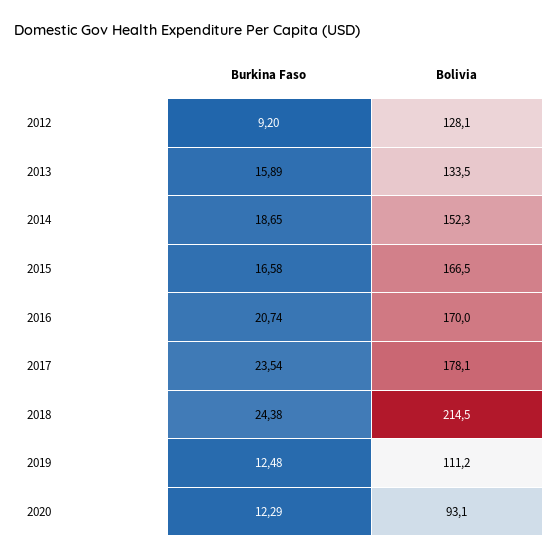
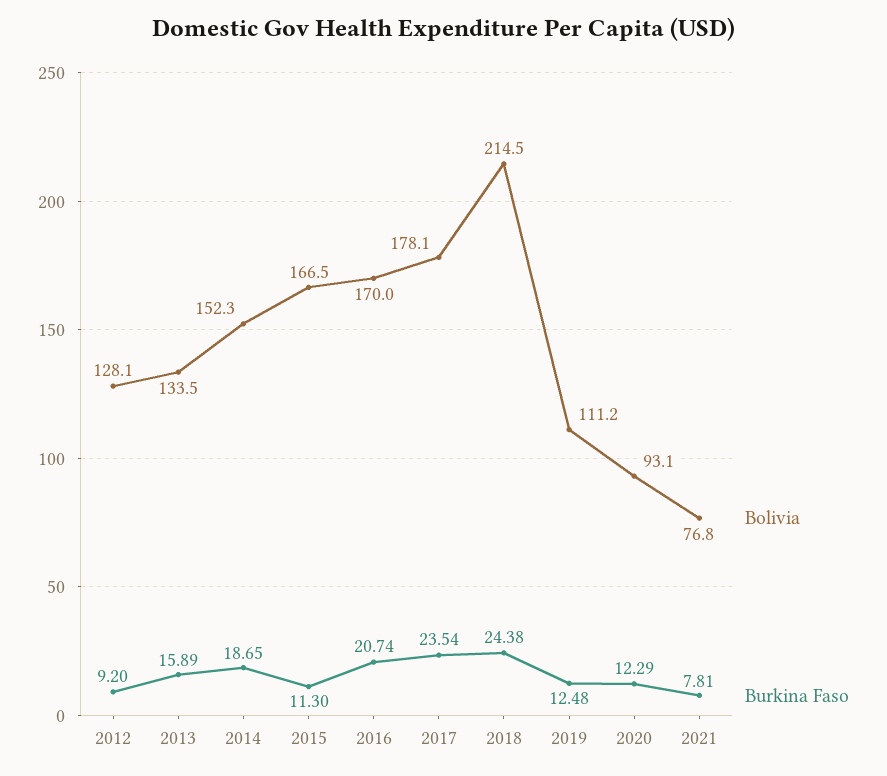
Burkina Faso, 2015: 16.58 -> 11.3
Bolivia, 2021: none -> 76.8
Burkina Faso, 2021: none -> 7.81

